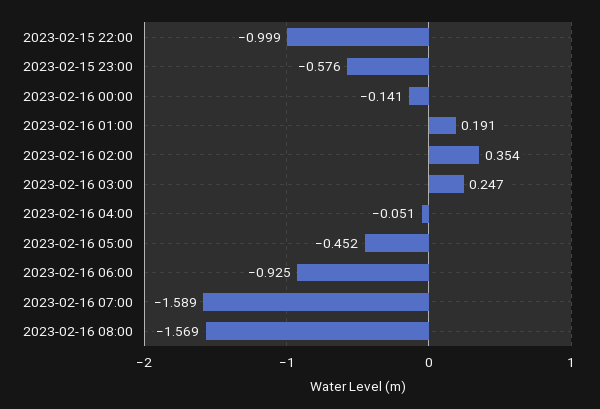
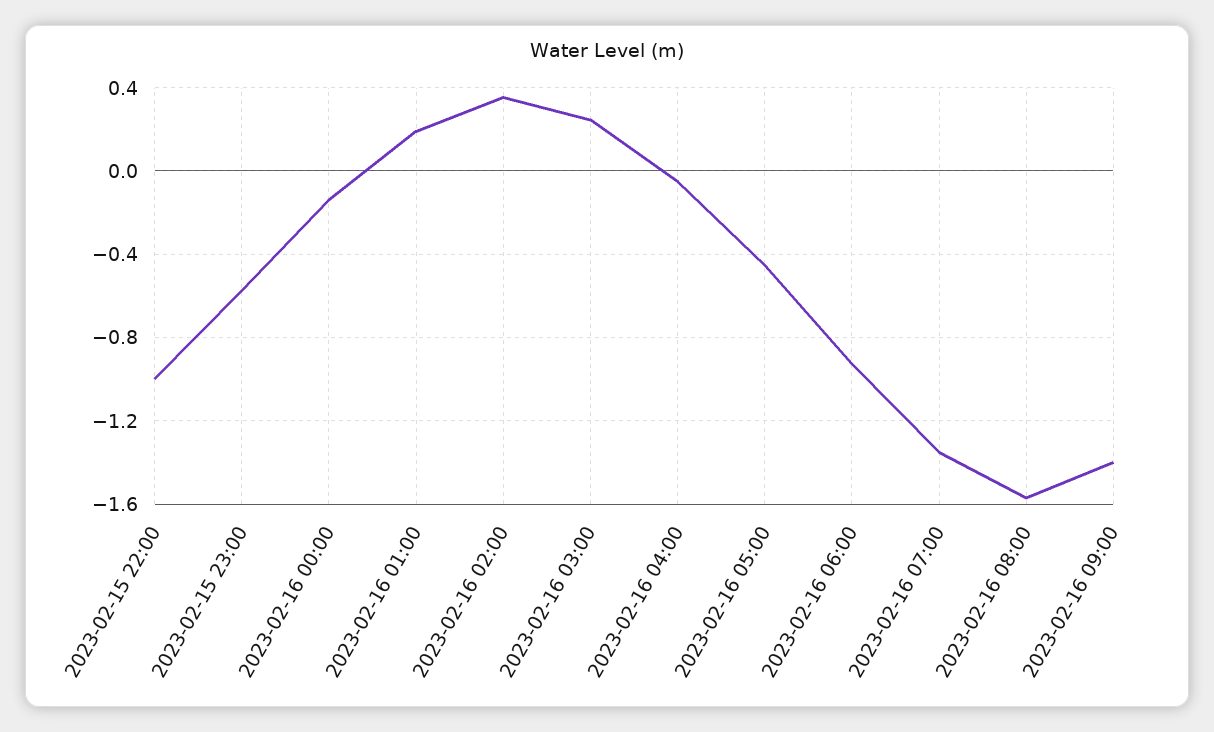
2023-02-16 07:00: -1.589 -> -1.35
2023-02-16 09:00: none -> -1.4

